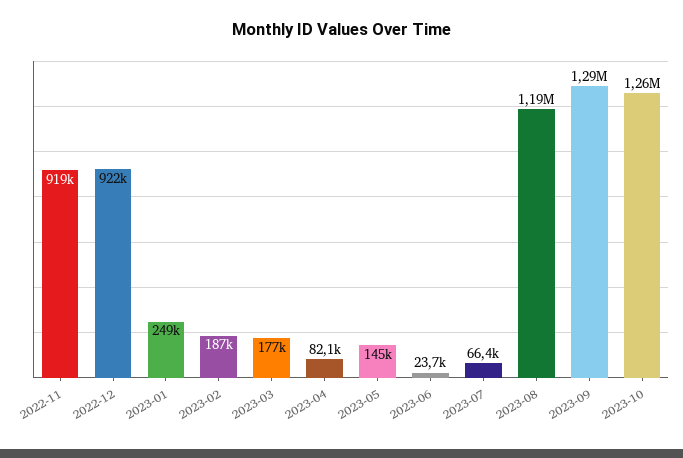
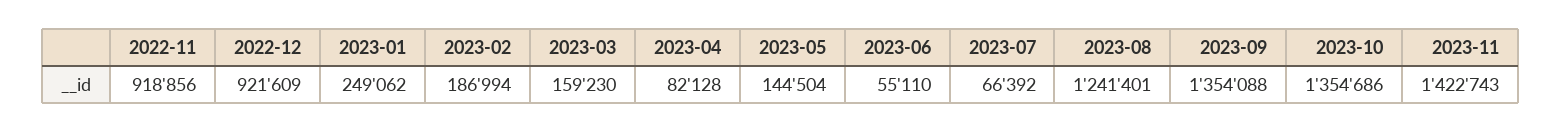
2023-03: 177000 -> 159230
2023-06: 23700 -> 55110
2023-08: 1190000 -> 1241401
2023-09: 1290000 -> 1354088
2023-10: 1260000 -> 1354686
2023-11: none -> 1422743

